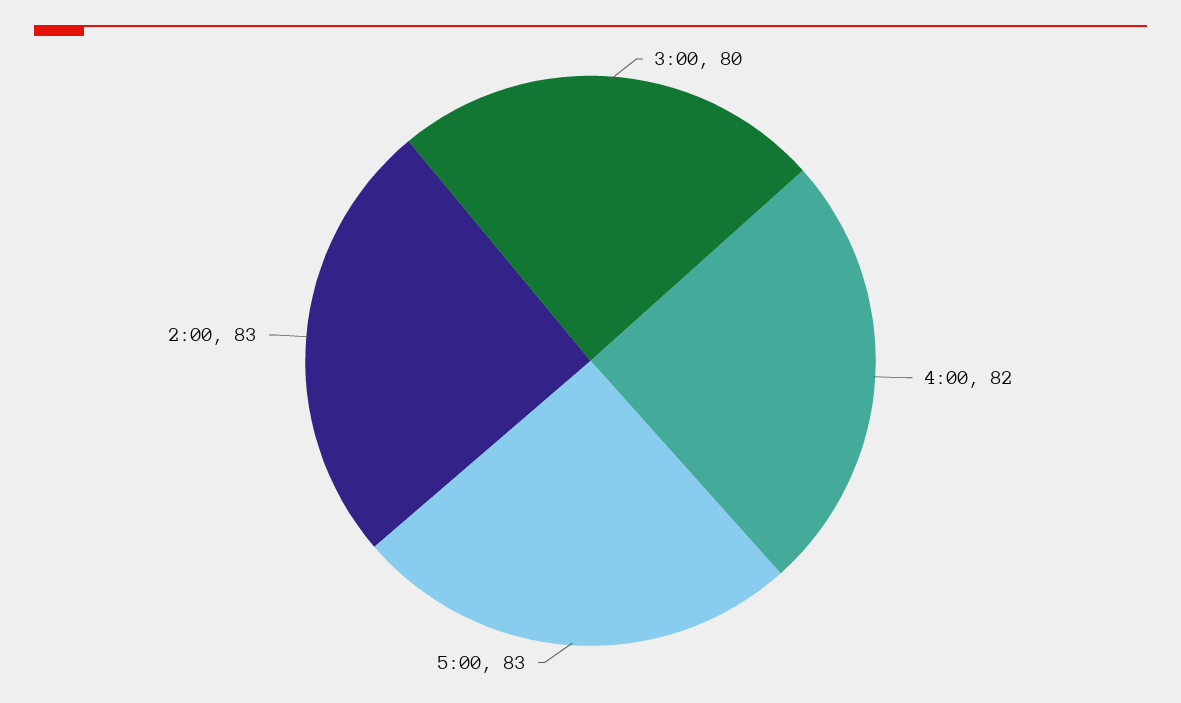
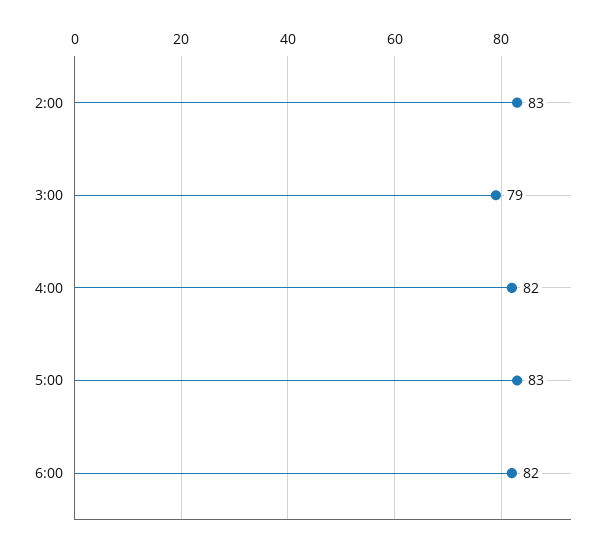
3:00: 80 -> 79
6:00: none -> 82

